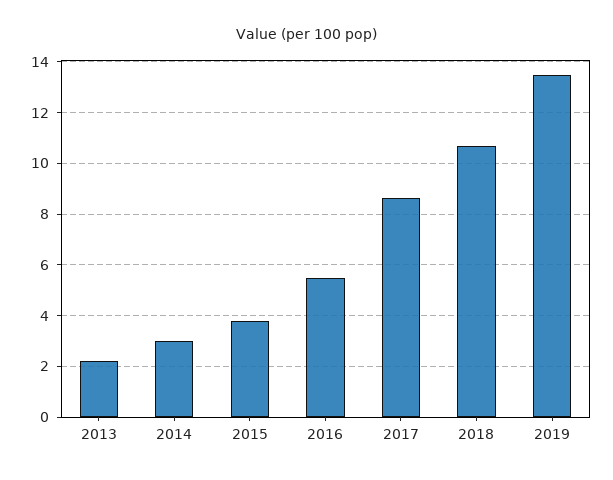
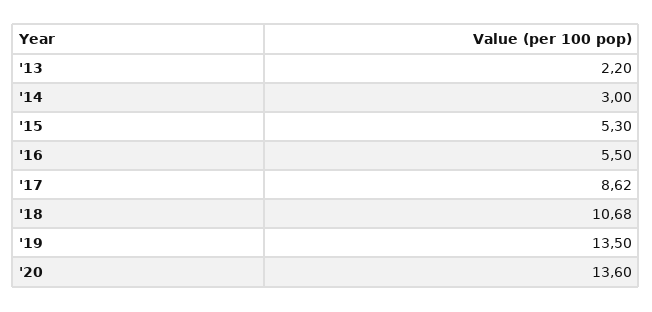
2015: 3.75 -> 5.3
'20: none -> 13.6

